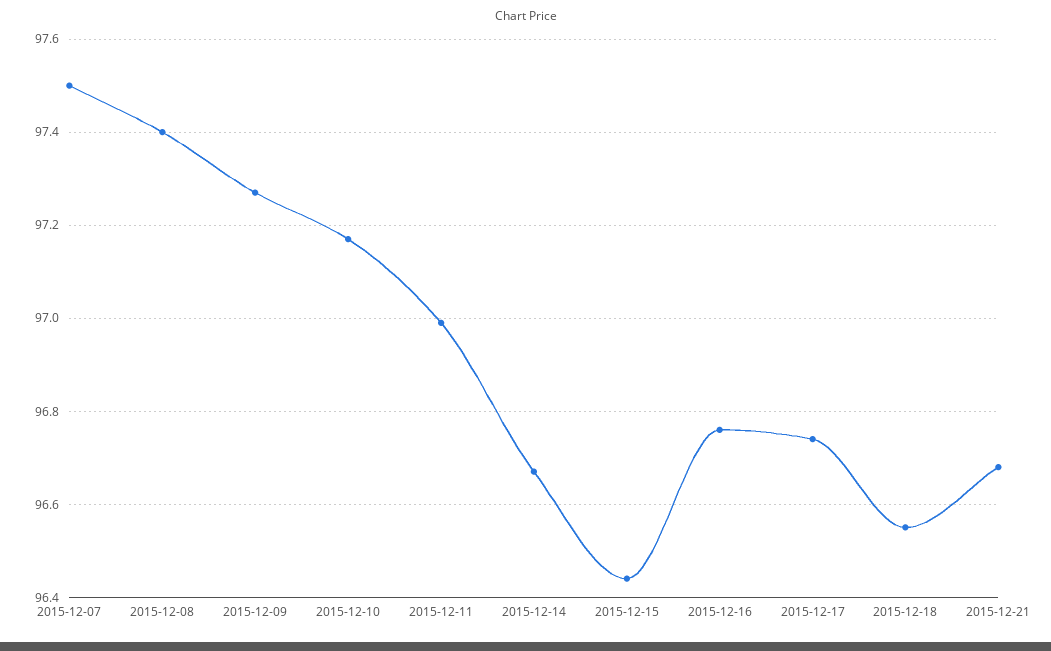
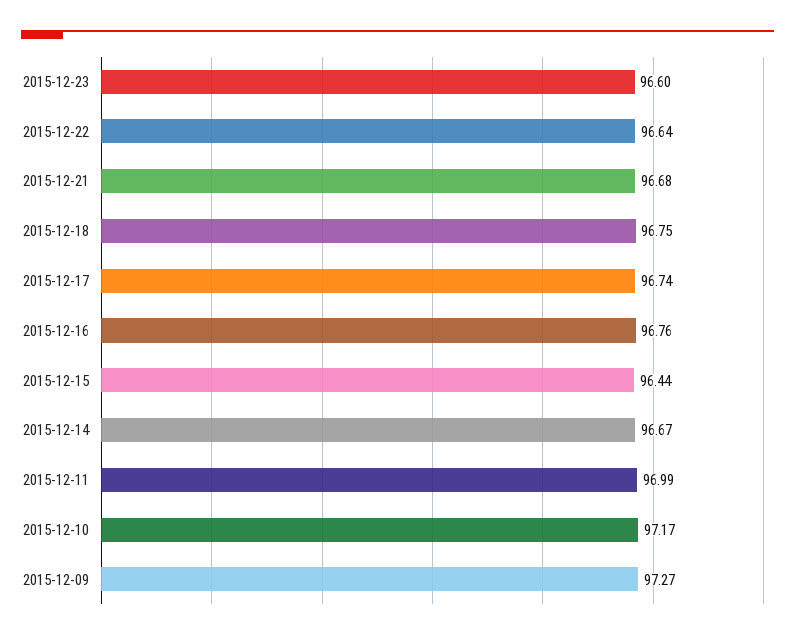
2015-12-07: 97.5 -> none
2015-12-08: 97.4 -> none
2015-12-18: 96.55 -> 96.75
2015-12-23: none -> 96.6
2015-12-22: none -> 96.64

